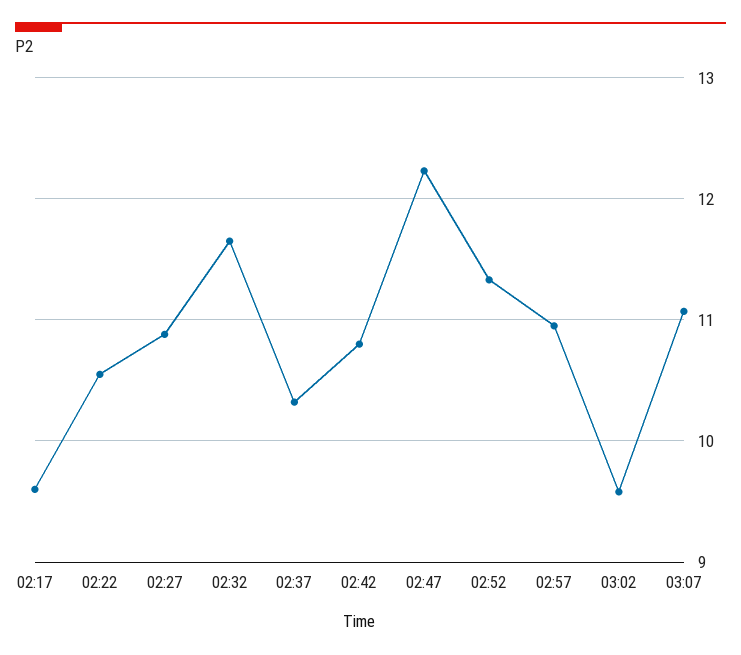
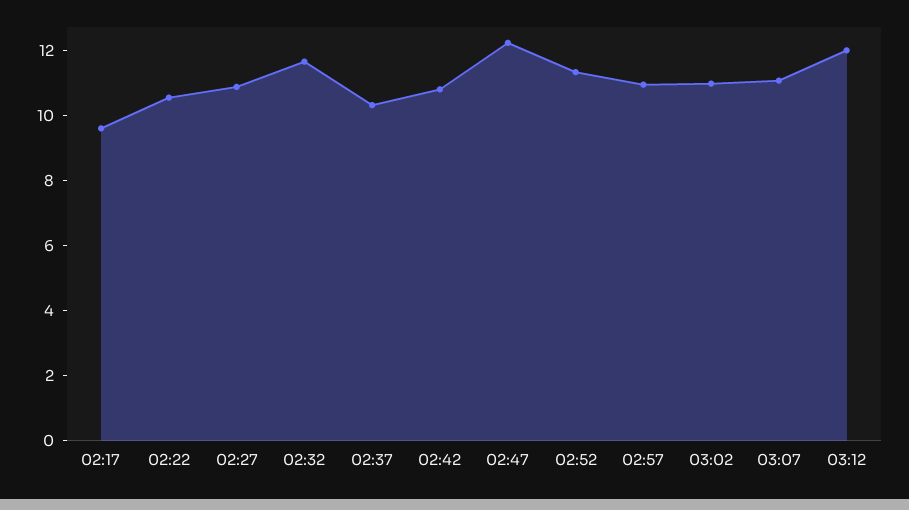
03:02: 9.6 -> 11
03:12: none -> 12

